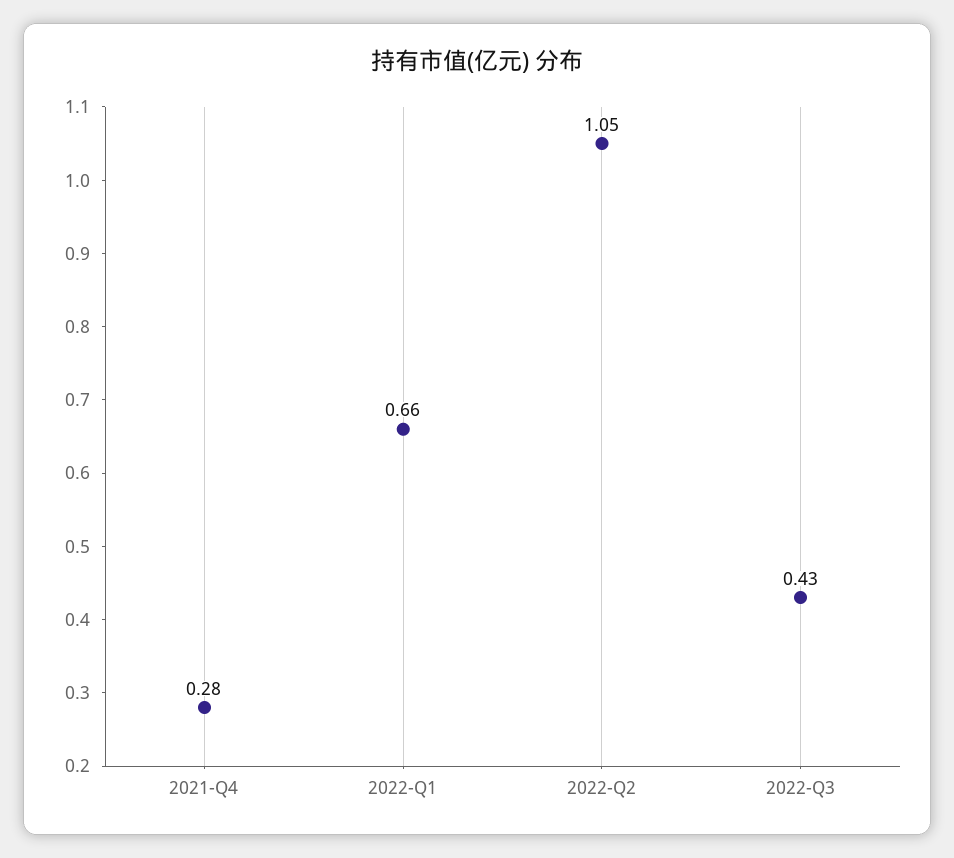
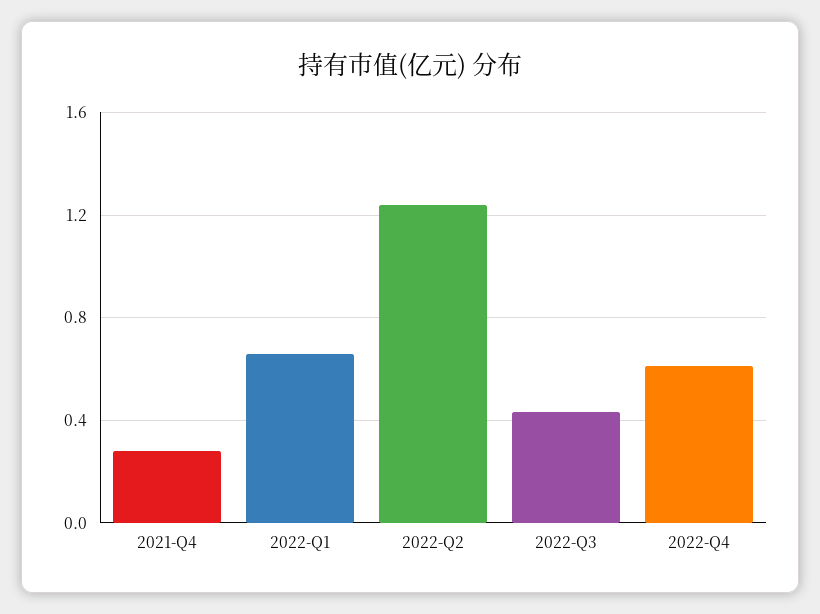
2022-Q2: 1.05 -> 1.25
2022-Q4: none -> 0.6

